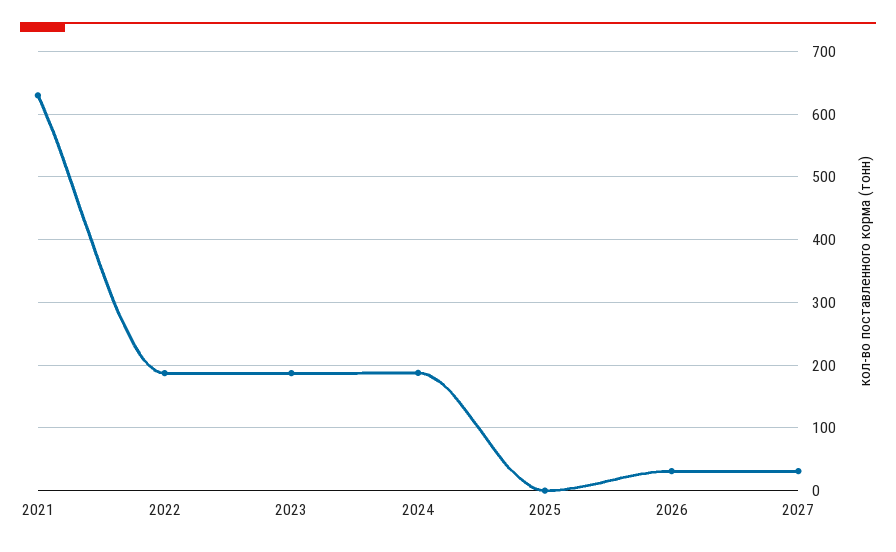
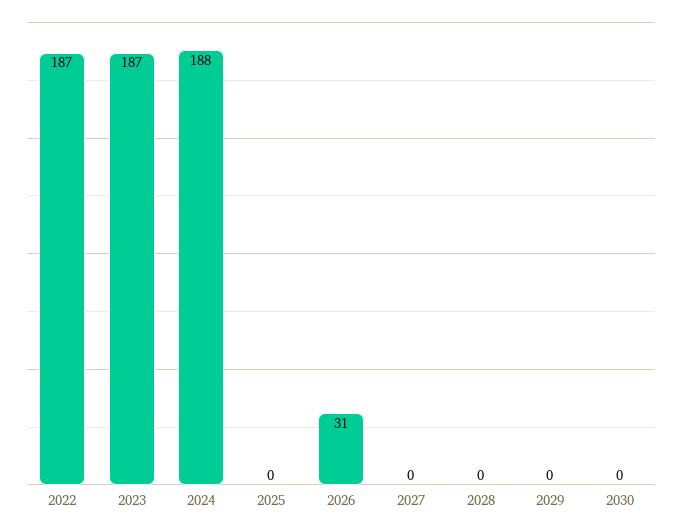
2021: 630 -> none
2027: 30 -> 0
2028: none -> 0
2029: none -> 0
2030: none -> 0

